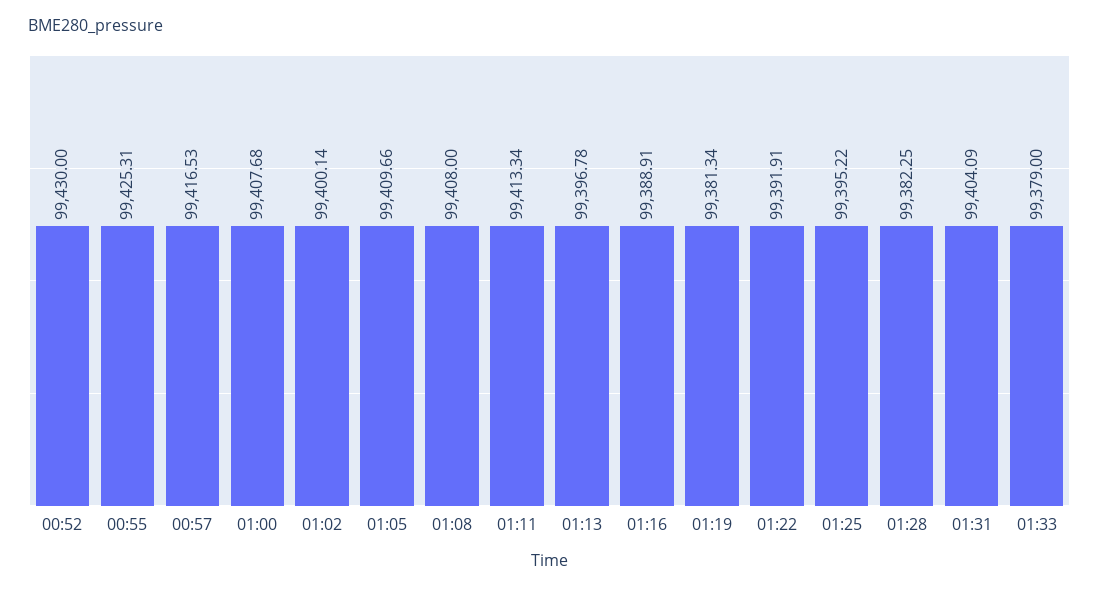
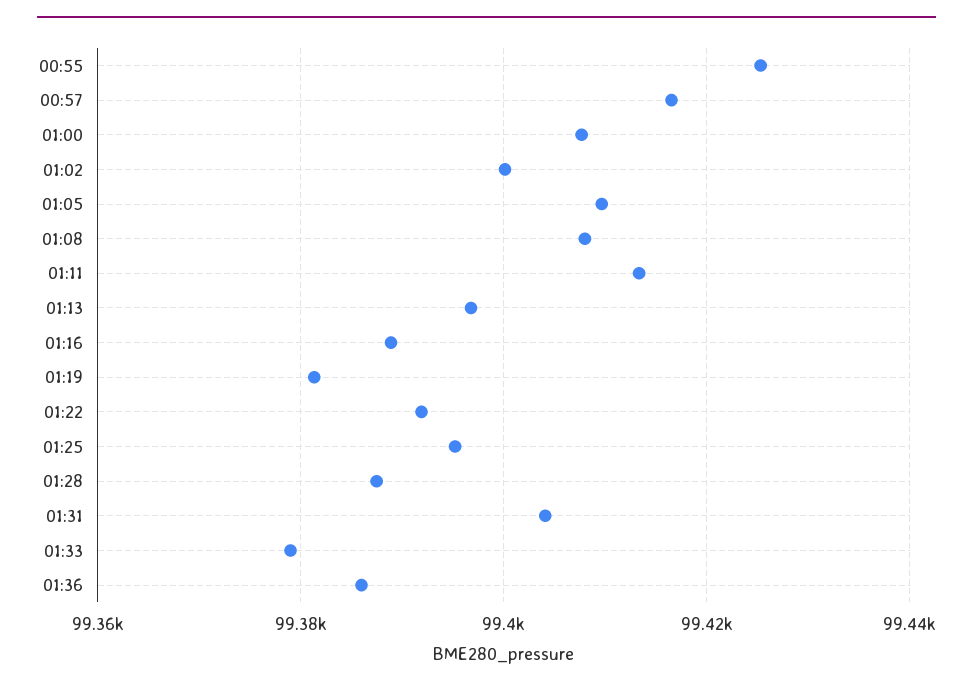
00:52: 99430 -> none
01:28: 99382.25 -> 99388
01:36: none -> 99386

